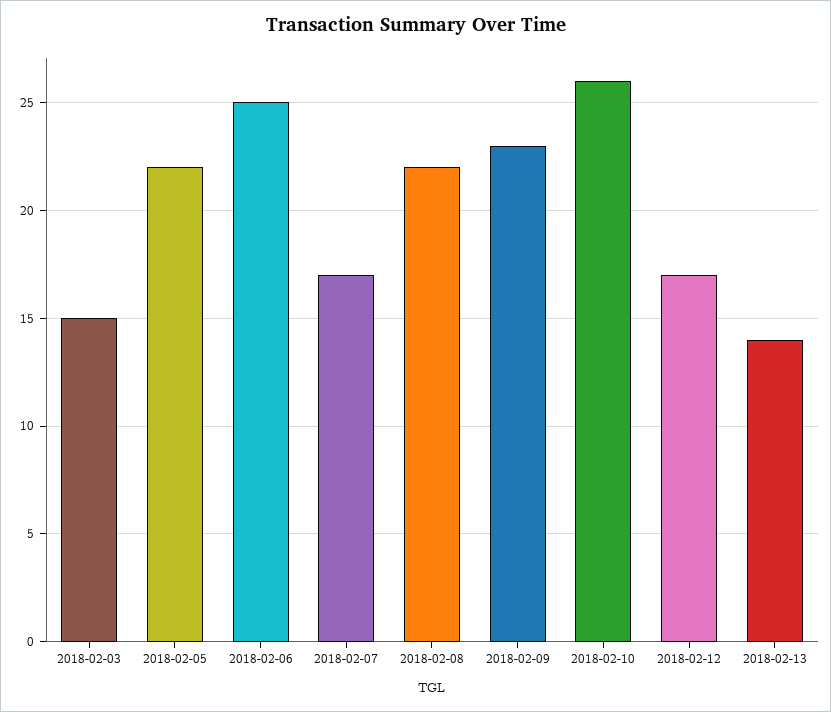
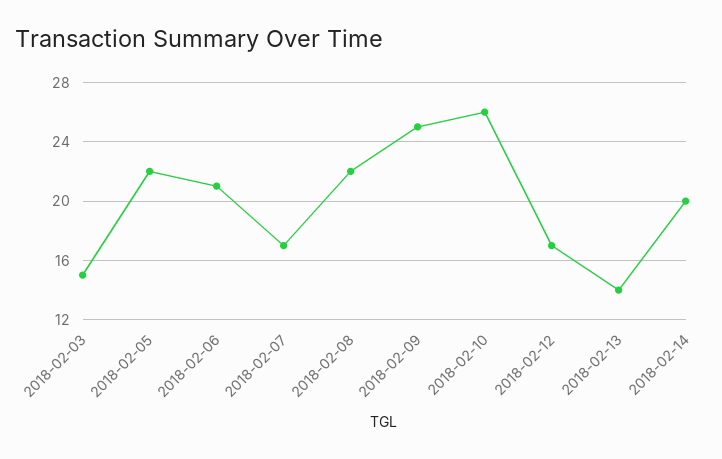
2018-02-06: 25 -> 21
2018-02-09: 23 -> 25
2018-02-14: none -> 20

